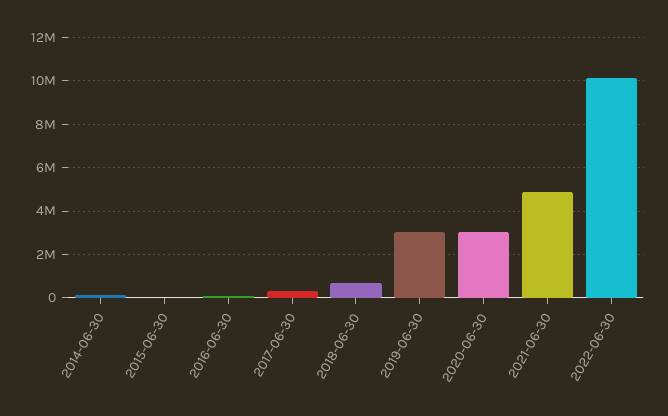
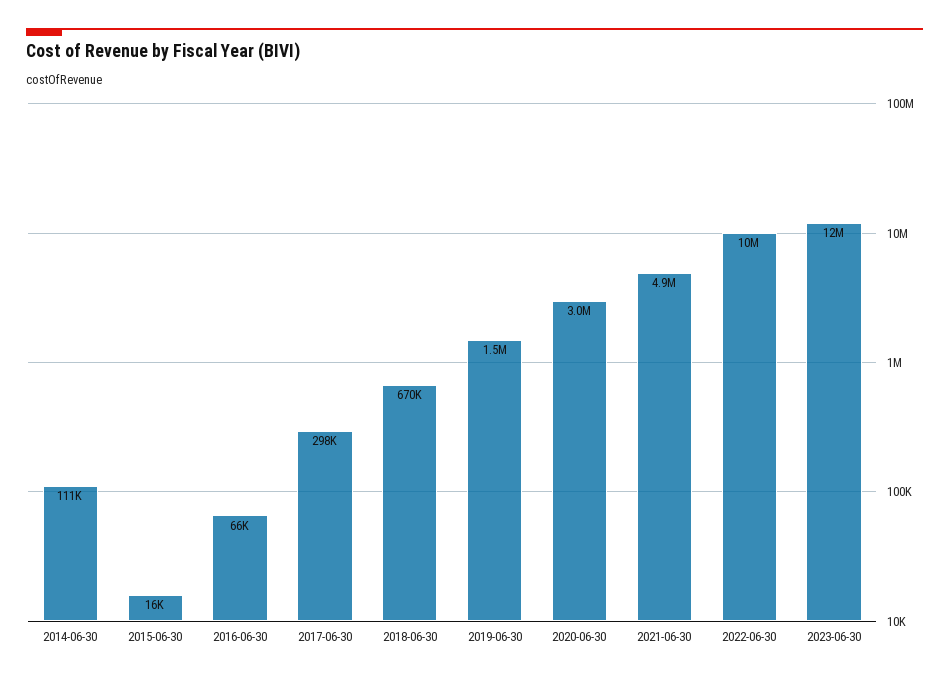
2019-06-30: 3000000 -> 1500000
2023-06-30: none -> 12000000

